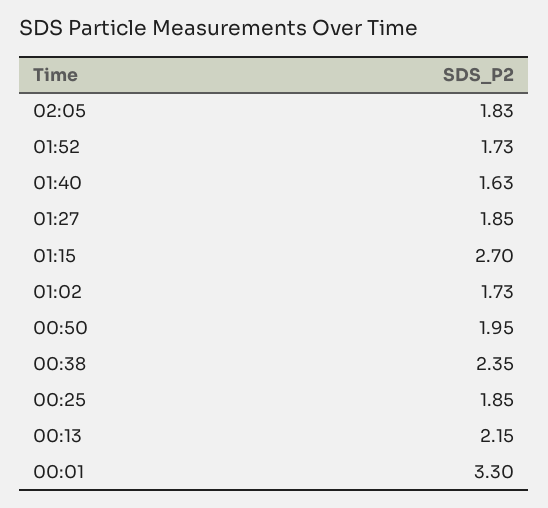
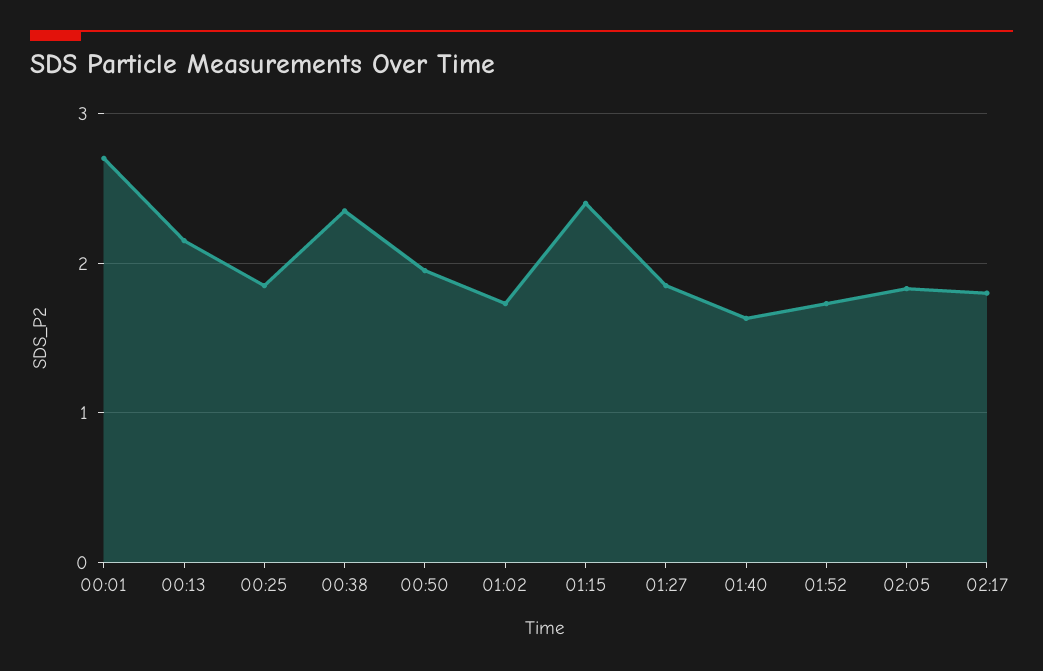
01:15: 2.7 -> 2.4
00:01: 3.3 -> 2.7
02:17: none -> 1.8

